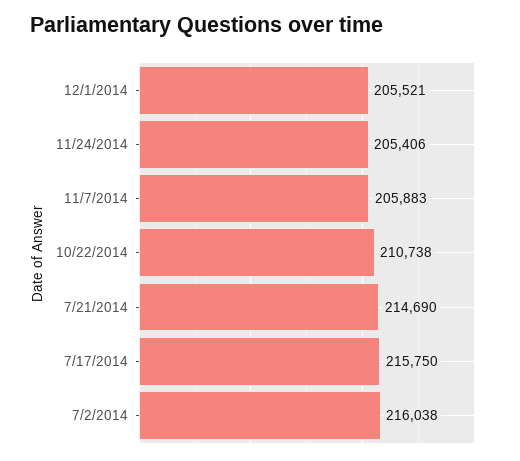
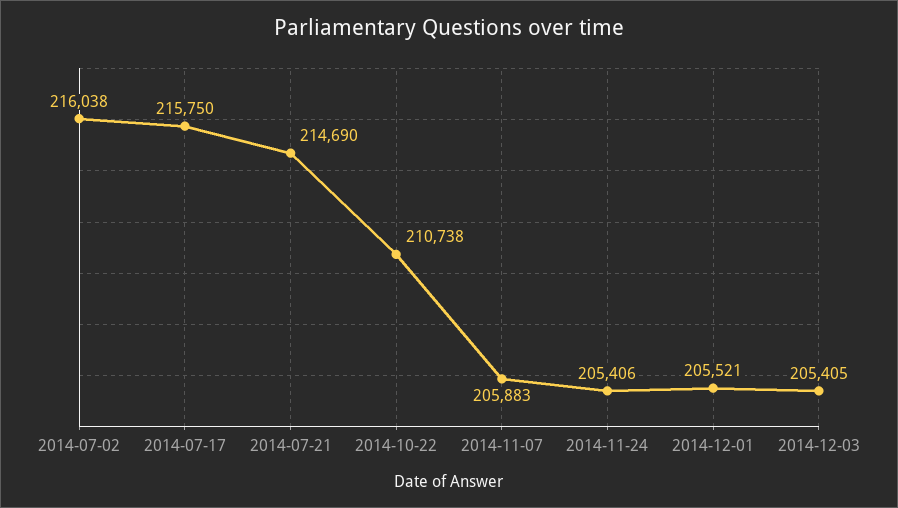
2014-12-03: none -> 205405

